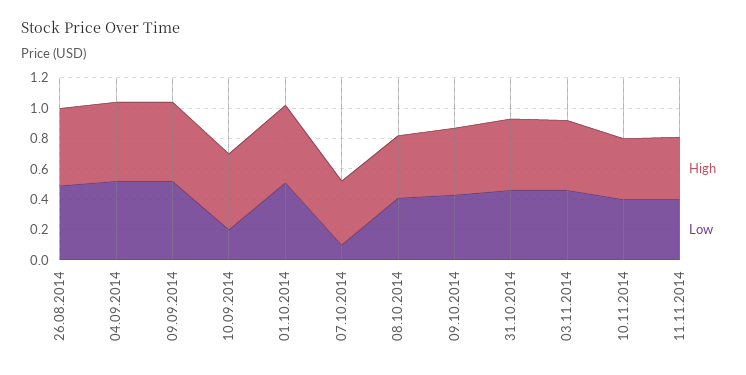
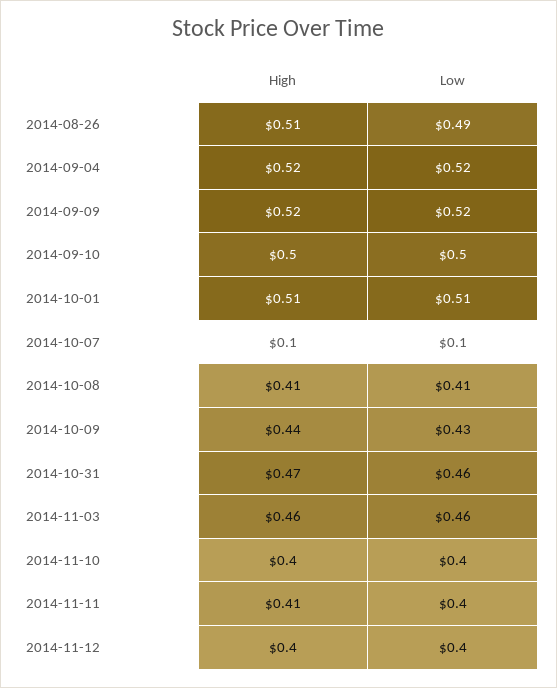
Low, 10.09.2014: 0.2 -> 0.5
High, 07.10.2014: 0.4 -> 0.1
High, 2014-11-12: none -> 0.4
Low, 2014-11-12: none -> 0.4

